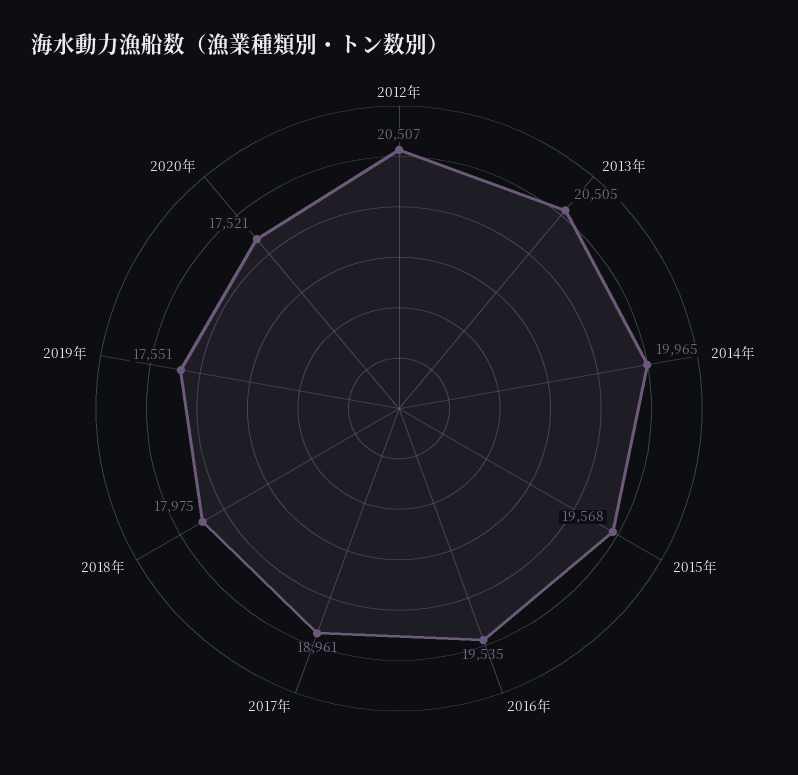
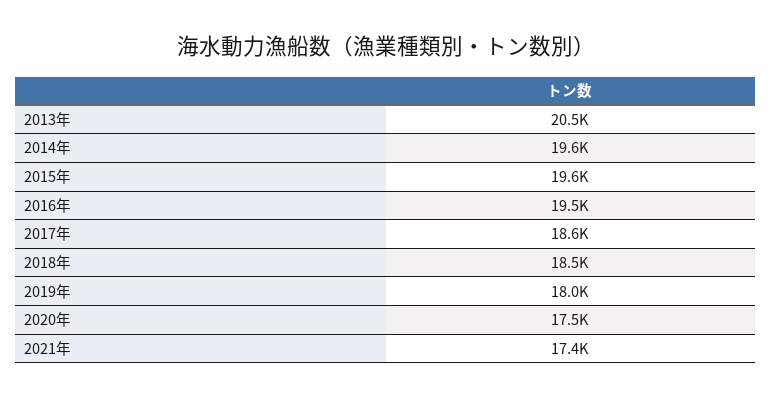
2012年: 20507 -> none
2014年: 19965 -> 19600
2017年: 18961 -> 18600
2018年: 17975 -> 18500
2019年: 17551 -> 18000
2021年: none -> 17400

